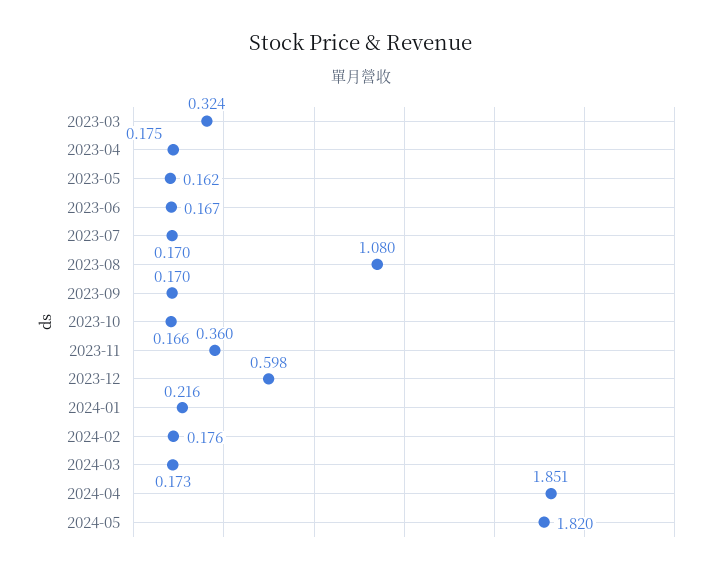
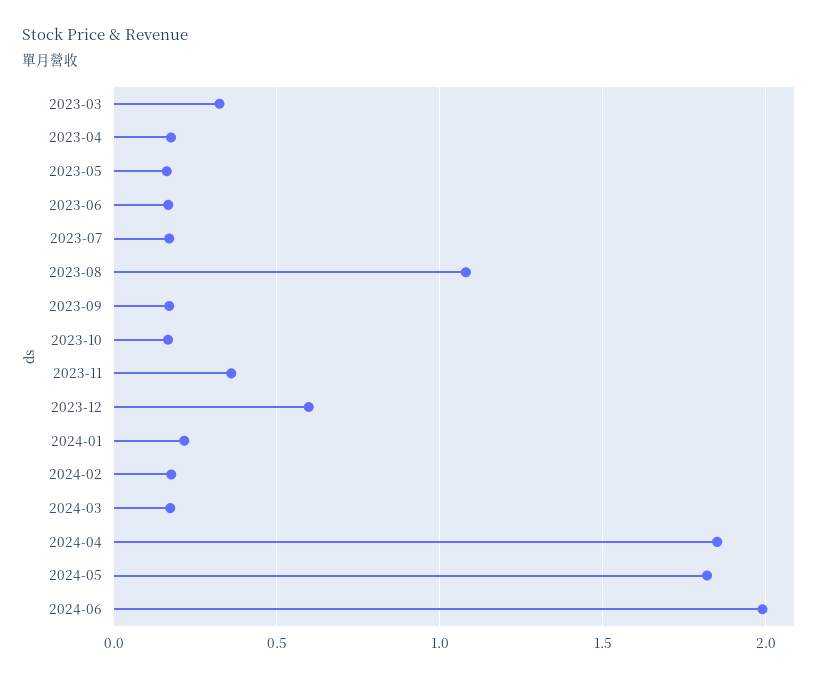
2024-06: none -> 2

